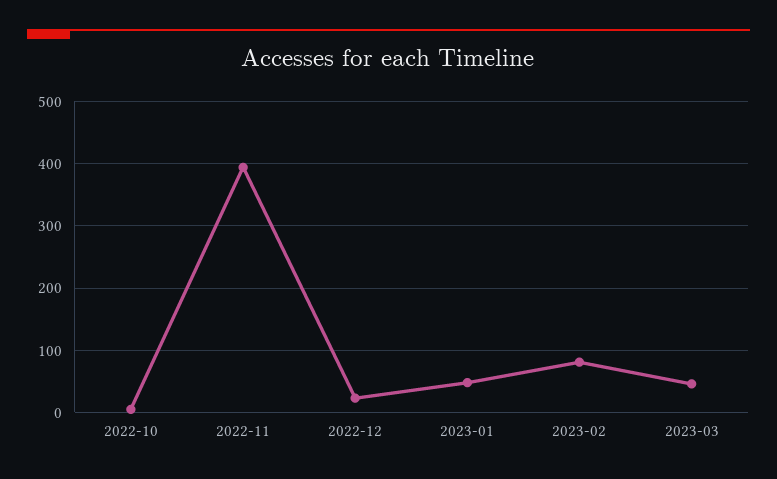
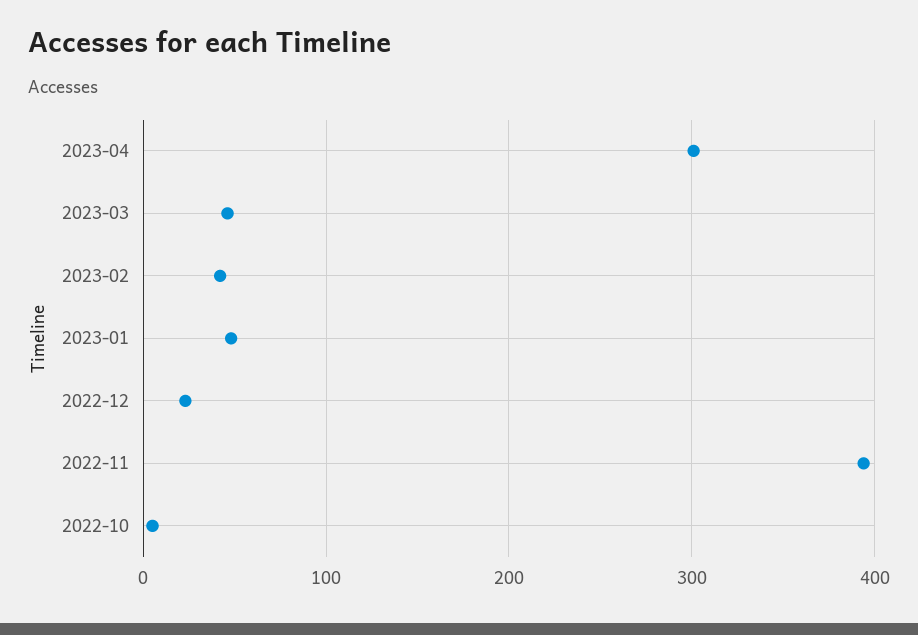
2023-02: 80 -> 40
2023-04: none -> 300

